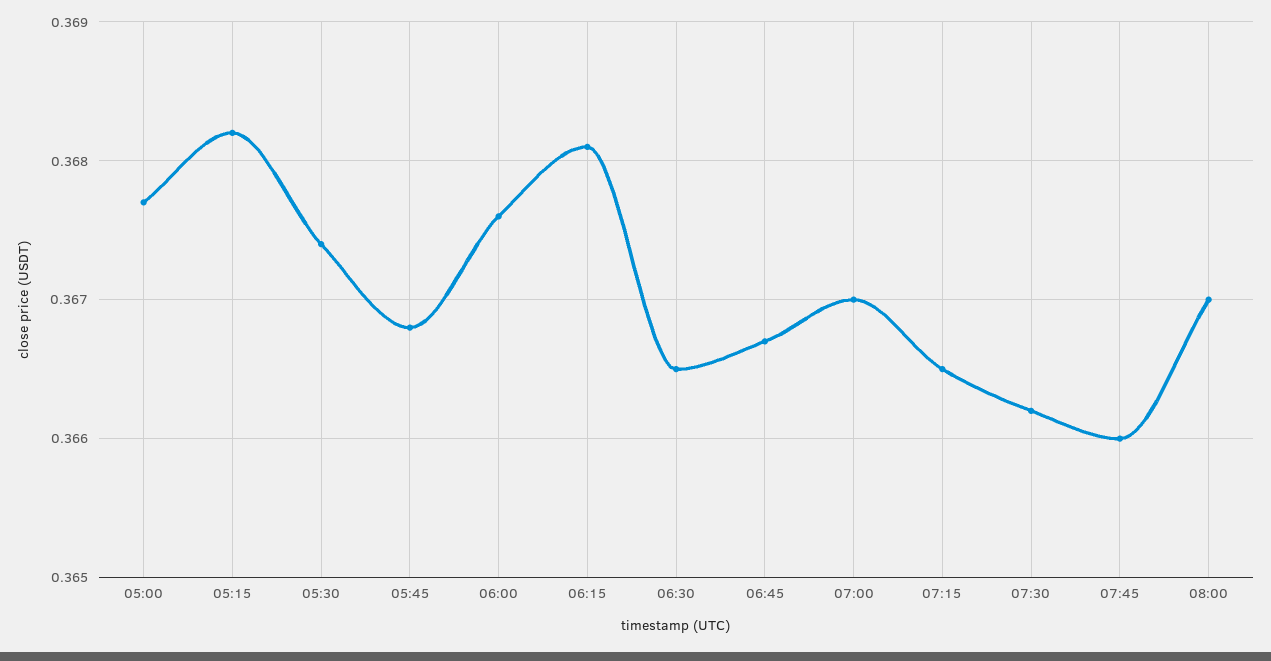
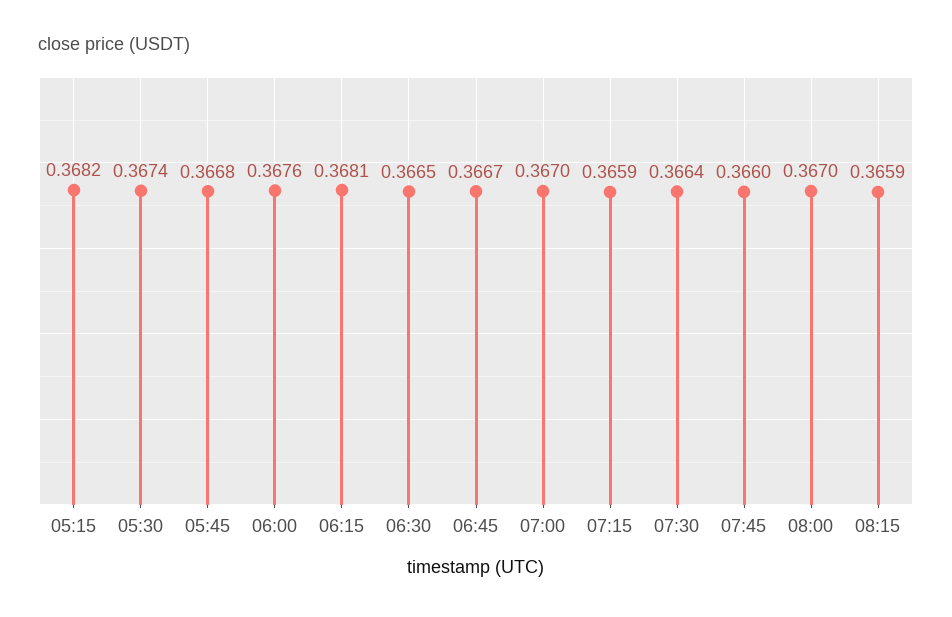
05:00: 0.3677 -> none
07:15: 0.3665 -> 0.3659
07:30: 0.3662 -> 0.3664
08:15: none -> 0.3659

